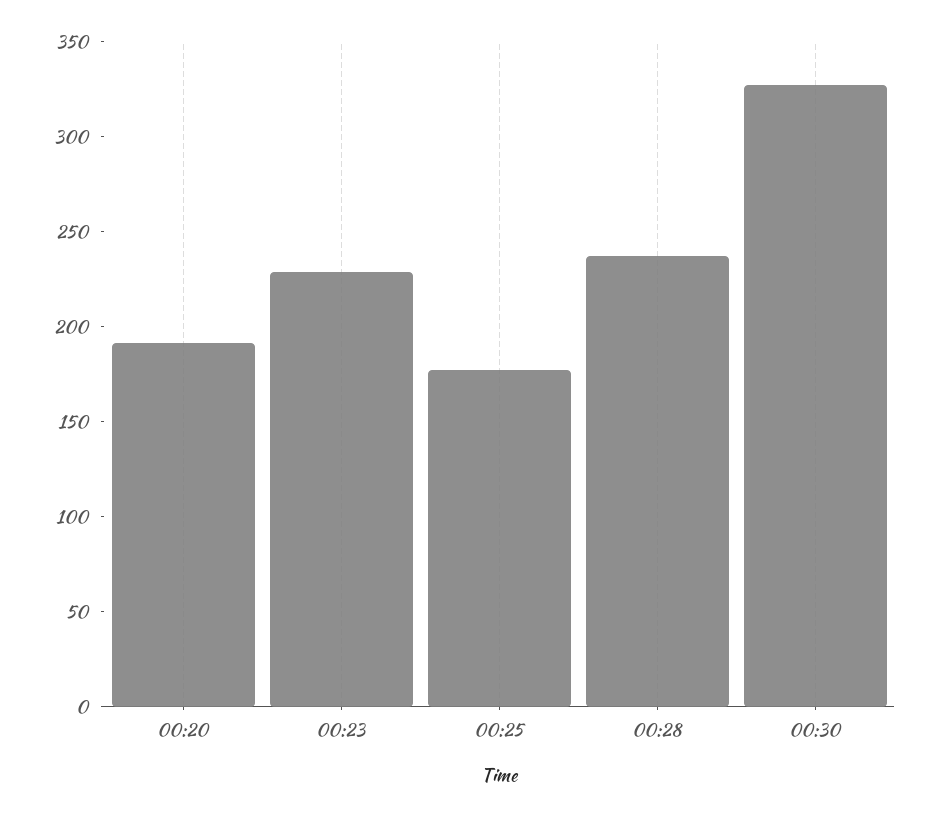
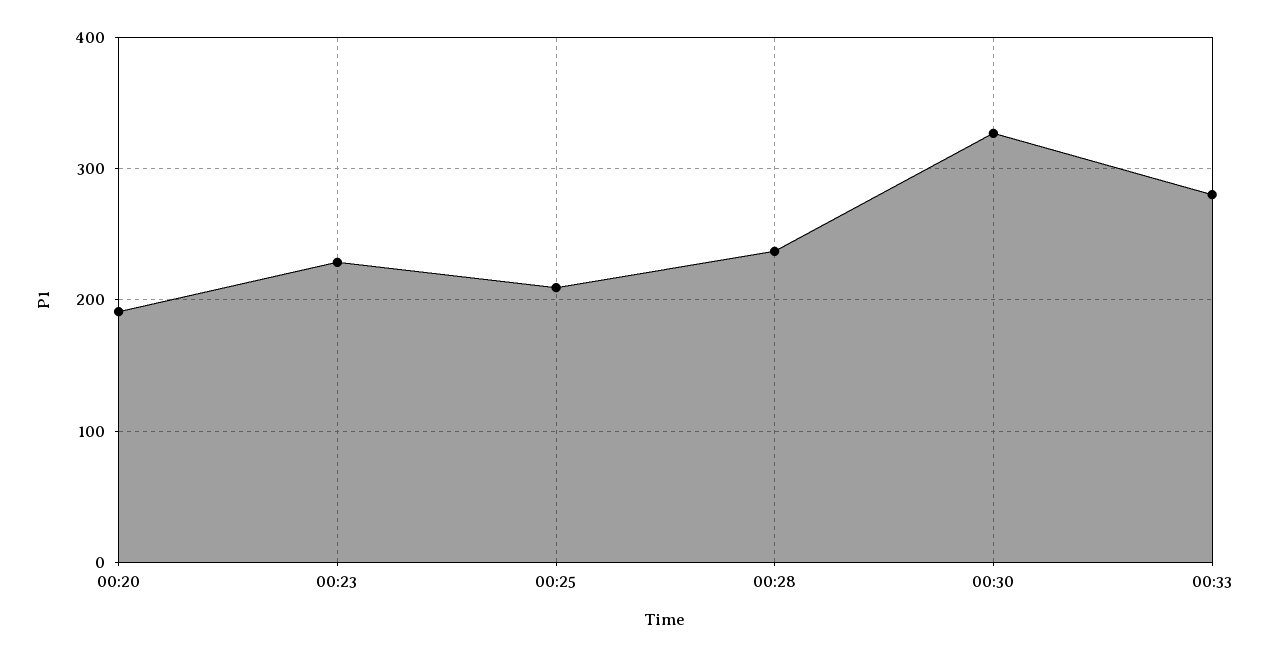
00:25: 180 -> 210
00:33: none -> 280

